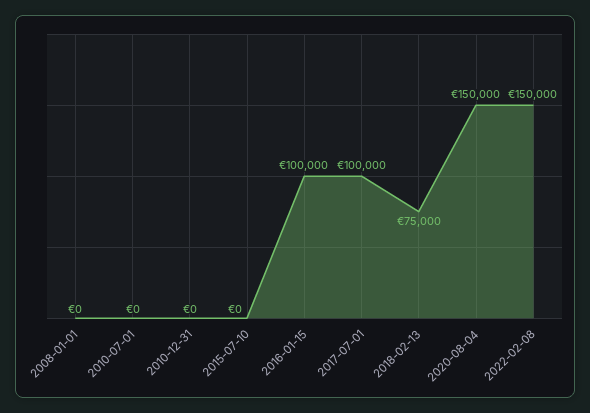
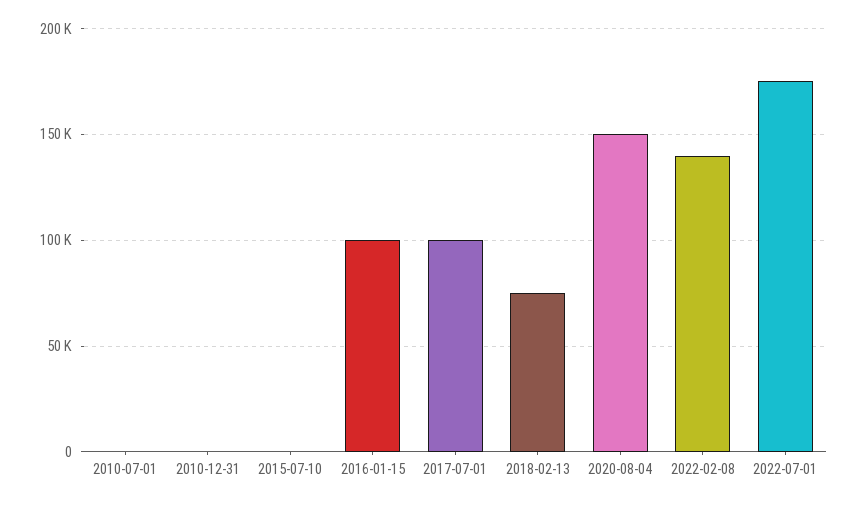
2008-01-01: 0 -> none
2022-02-08: 150000 -> 140000
2022-07-01: none -> 175000

